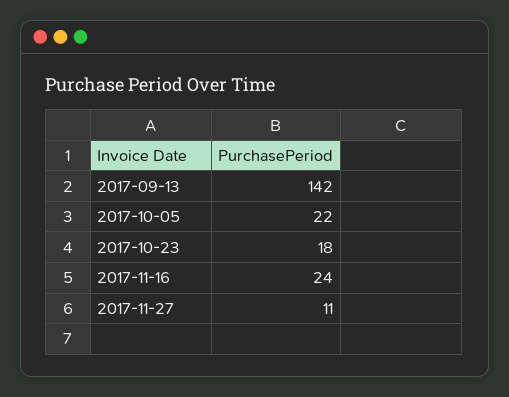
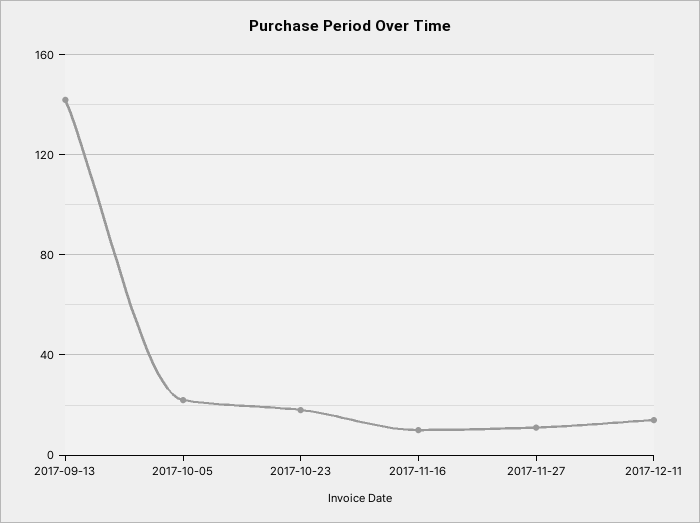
2017-11-16: 24 -> 10
2017-12-11: none -> 15

